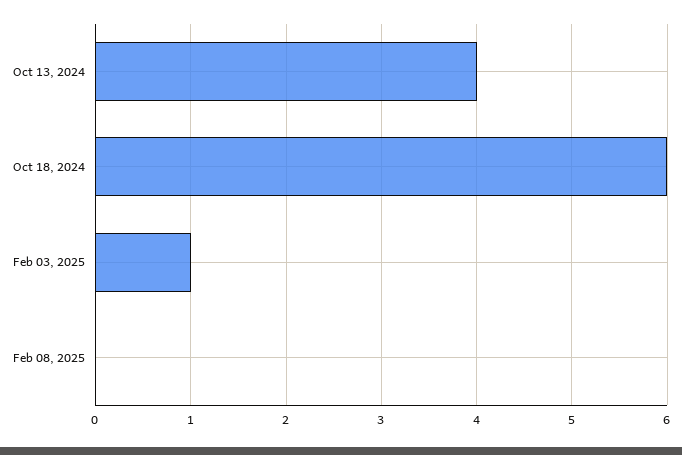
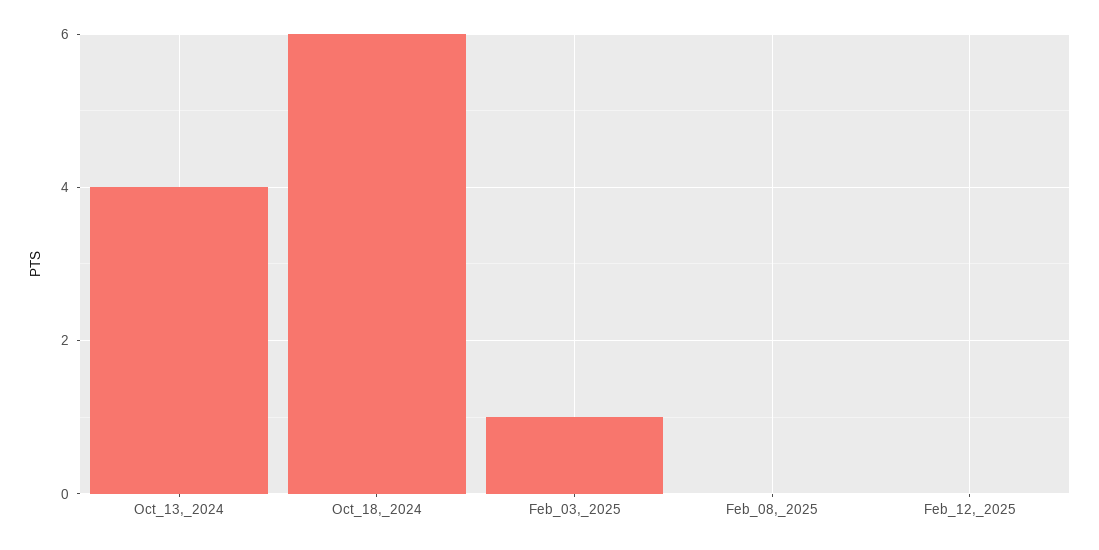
Feb_12,_2025: none -> 0

